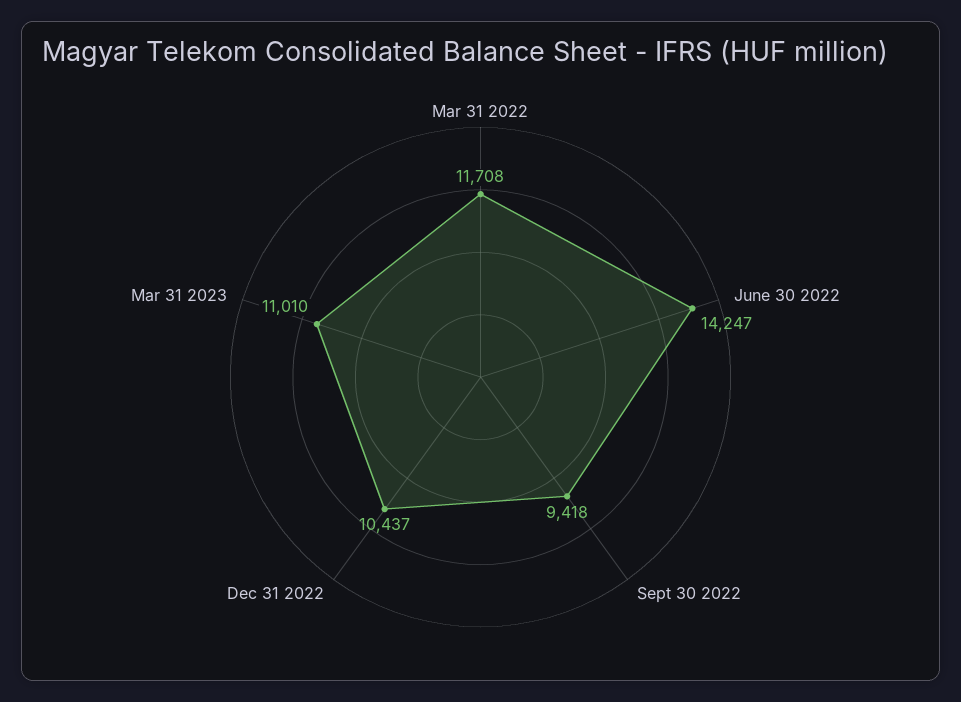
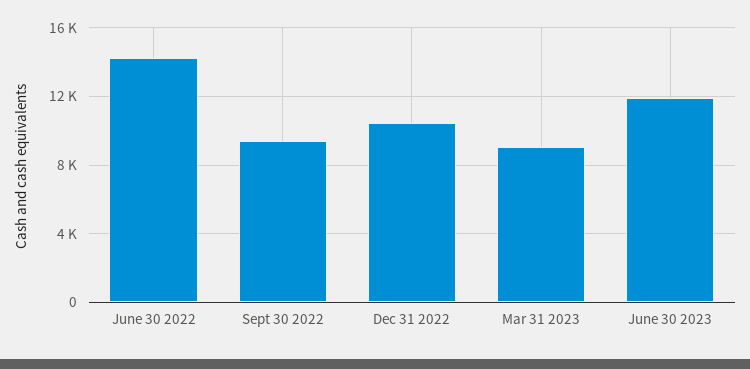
Mar 31 2022: 11708 -> none
Mar 31 2023: 11010 -> 9000
June 30 2023: none -> 12000

